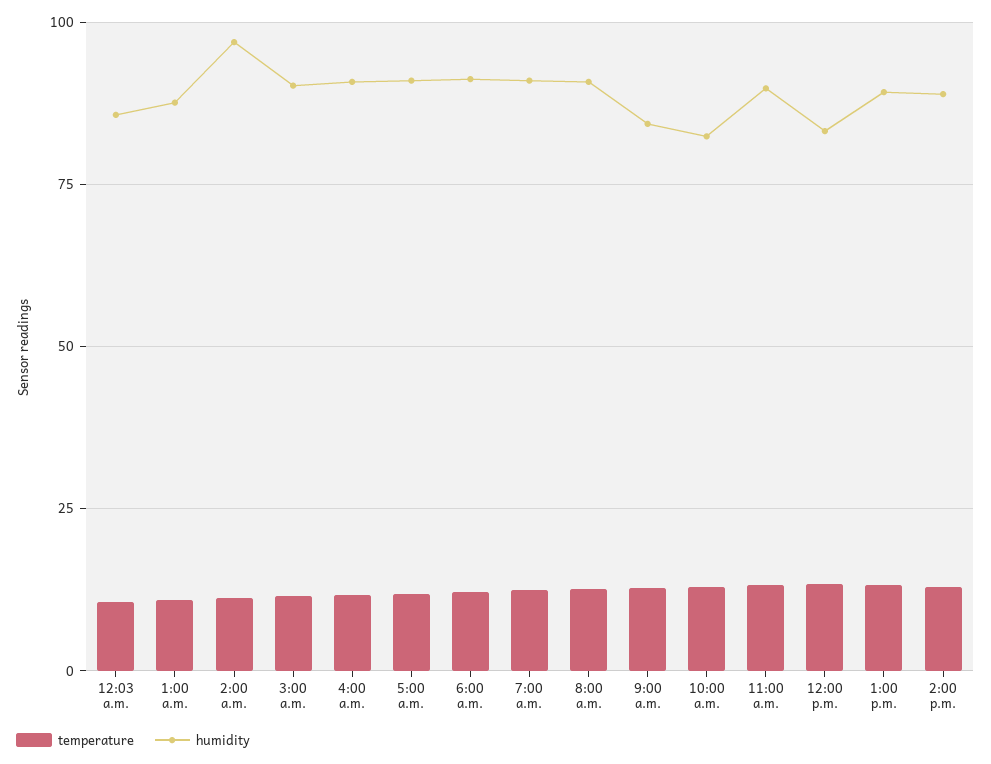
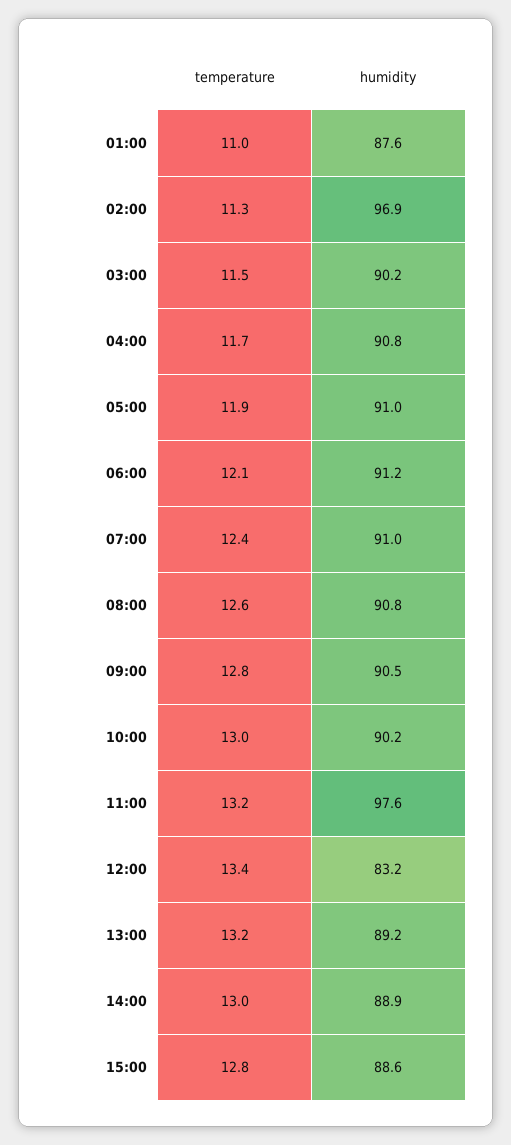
temperature, 12:03 a.m.: 10 -> none
humidity, 12:03 a.m.: 85 -> none
humidity, 9:00 a.m.: 85 -> 90.5
humidity, 10:00 a.m.: 82.5 -> 90.2
humidity, 11:00 a.m.: 90 -> 97.6
temperature, 15:00: none -> 12.8
humidity, 15:00: none -> 88.6

